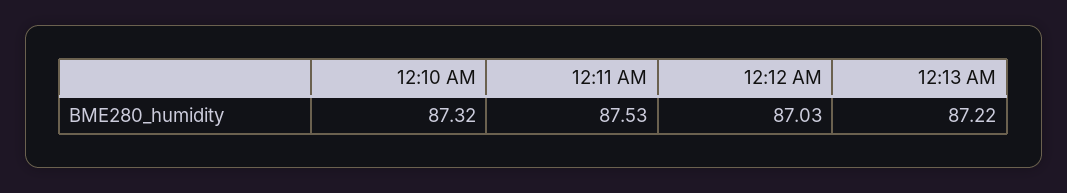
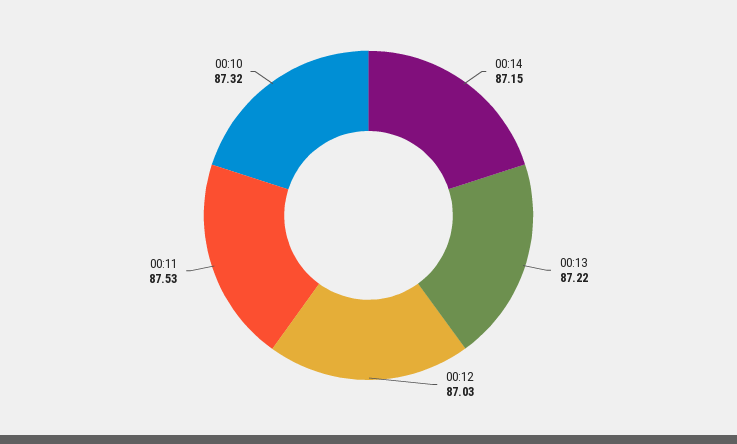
00:14: none -> 87.15

